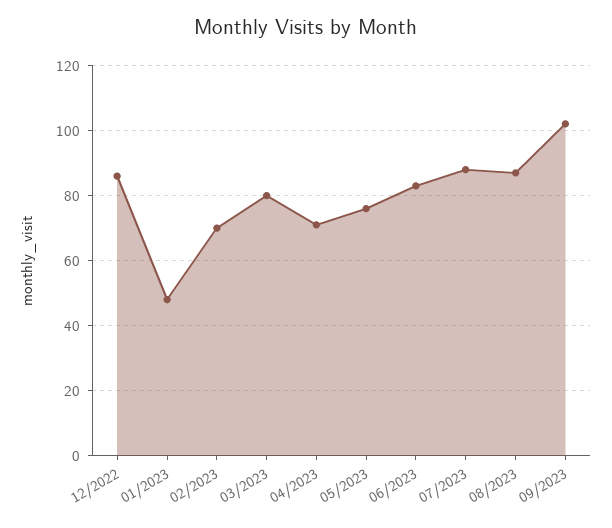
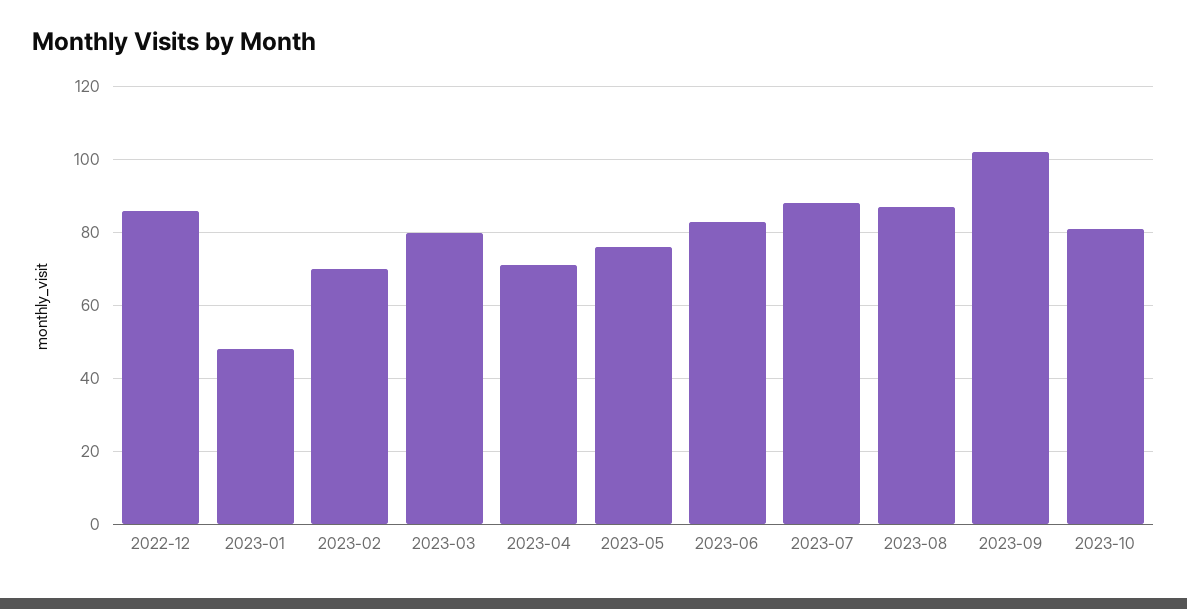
2023-10: none -> 80

